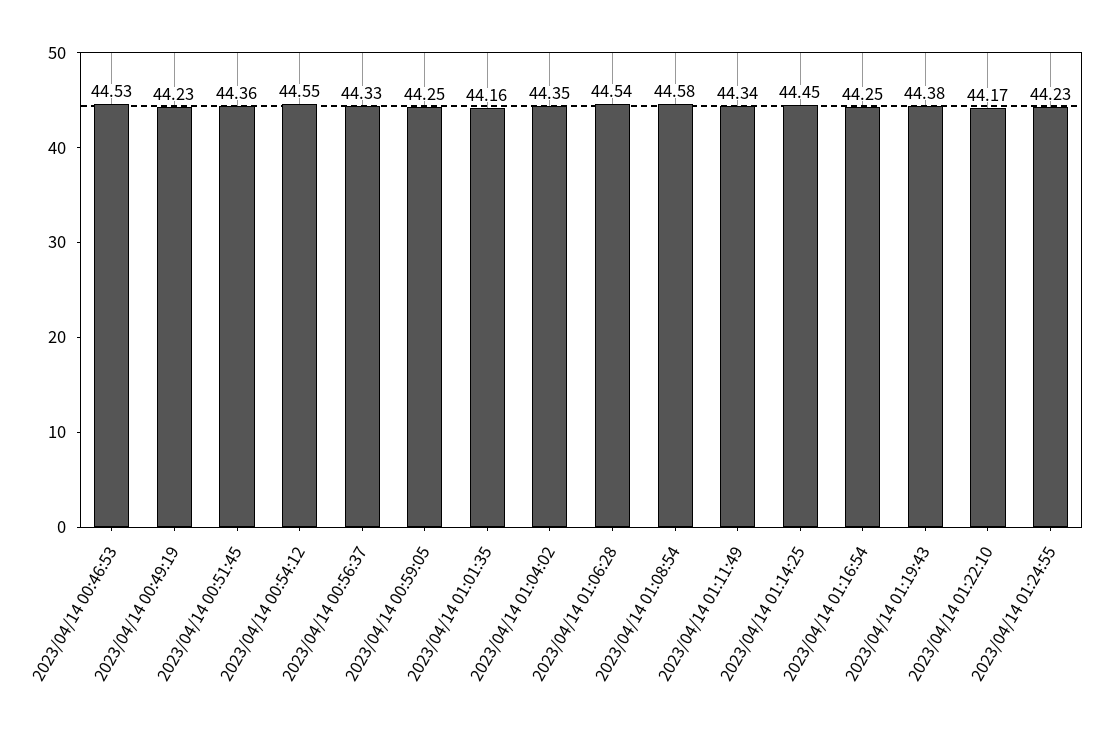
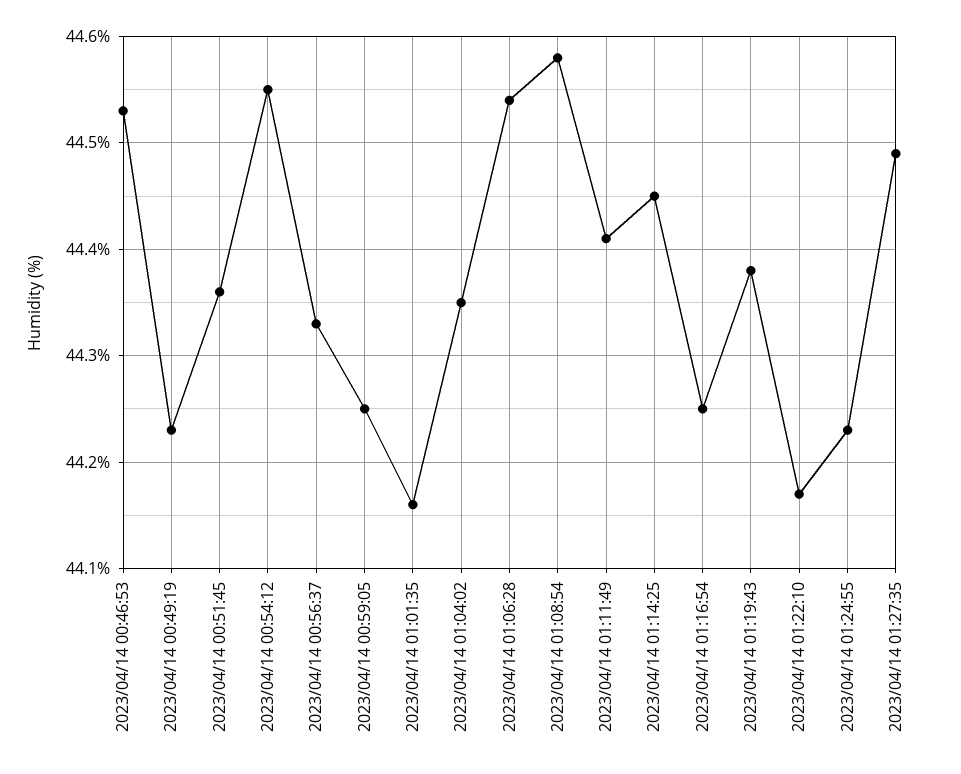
2023/04/14 01:11:49: 44.34 -> 44.41
2023/04/14 01:27:35: none -> 44.49

